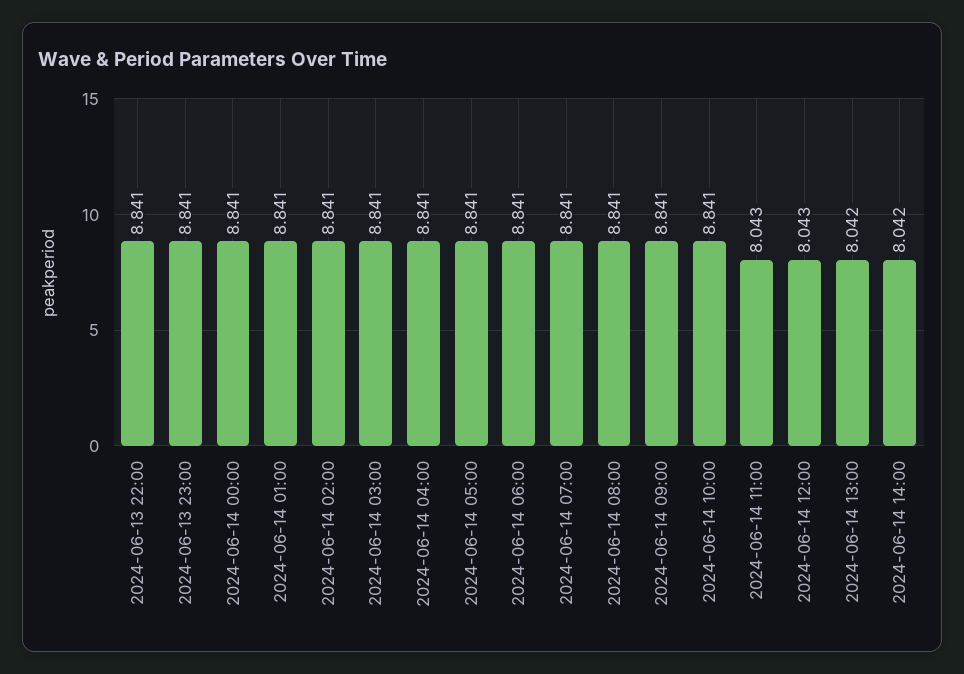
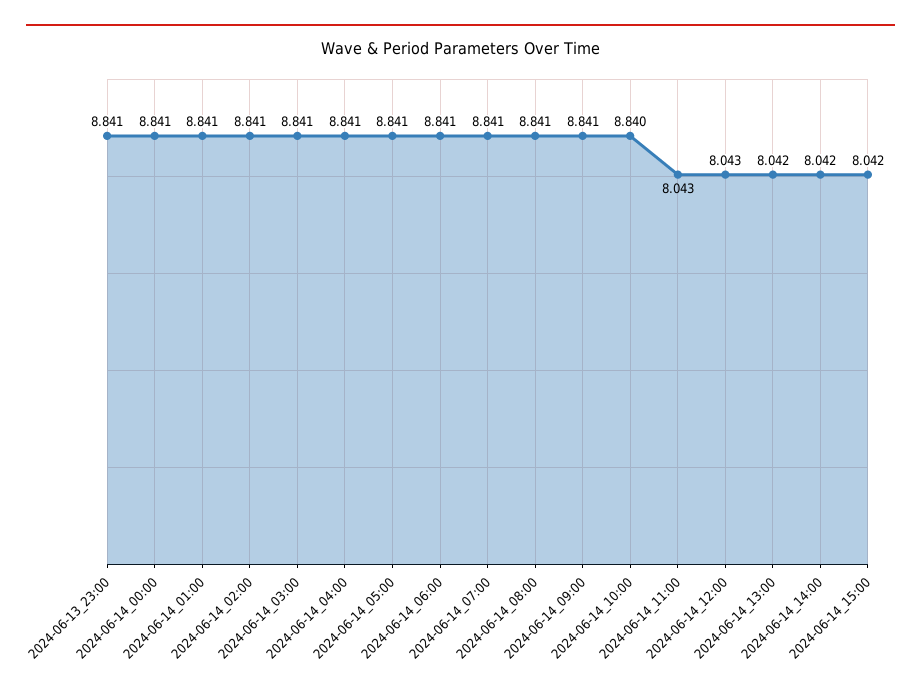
2024-06-13 22:00: 8.841 -> none
2024-06-14 10:00: 8.841 -> 8.84
2024-06-14_15:00: none -> 8.042

